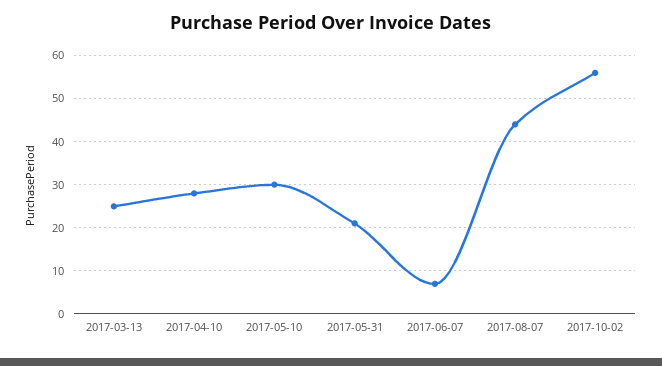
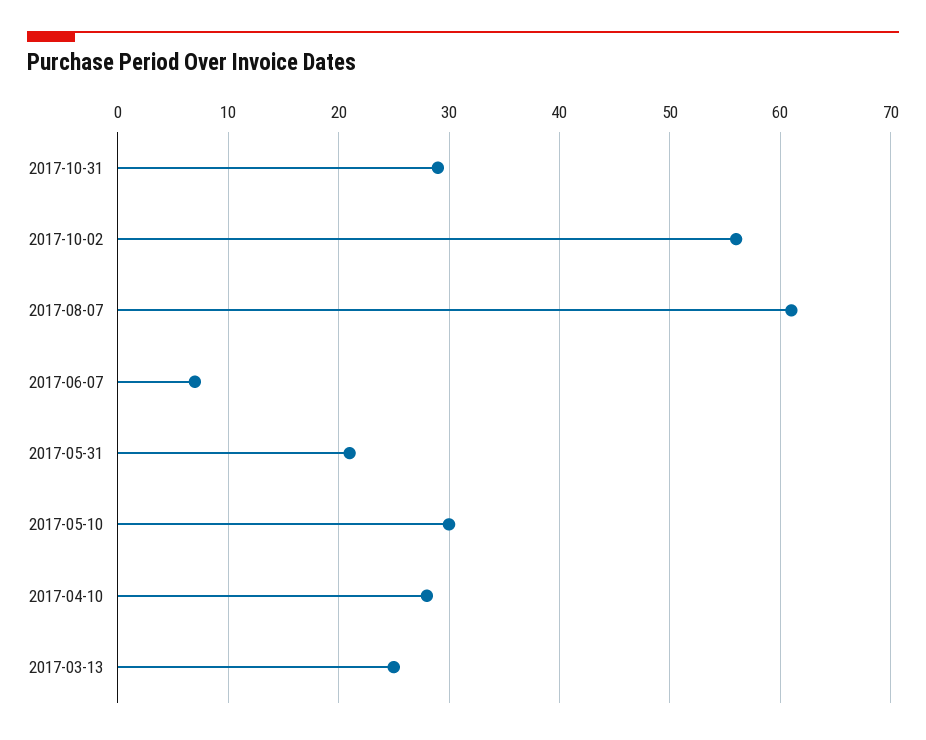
2017-08-07: 45 -> 61
2017-10-31: none -> 29

